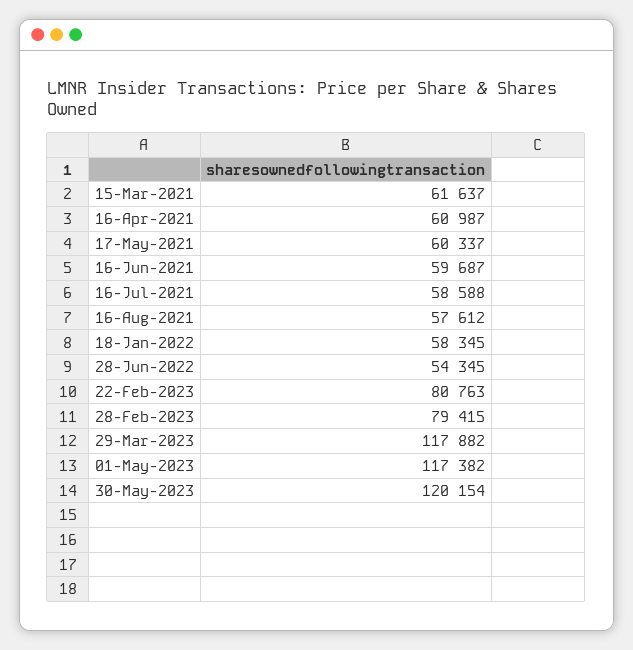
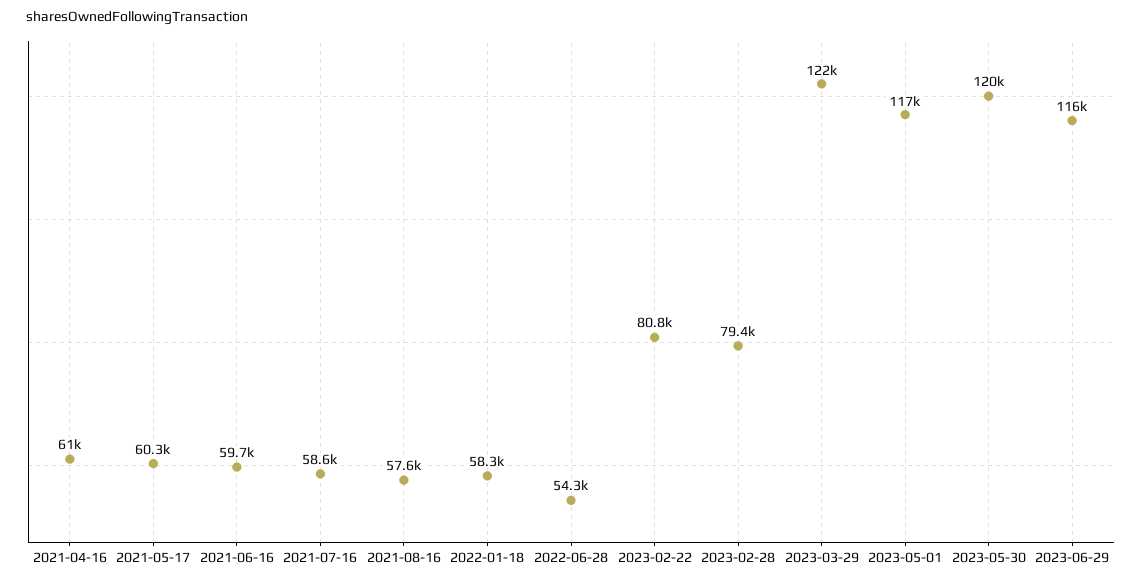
15-Mar-2021: 61637 -> none
29-Mar-2023: 117882 -> 122000
2023-06-29: none -> 116000

